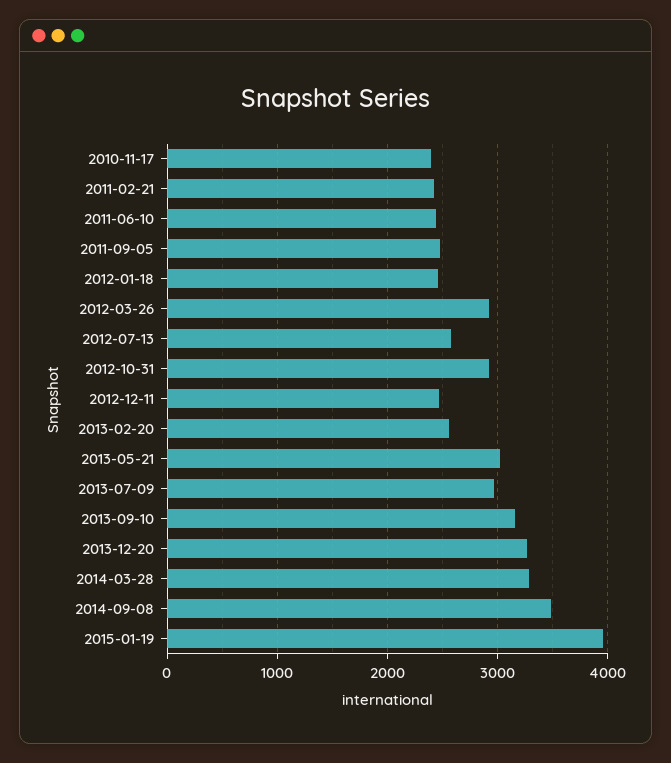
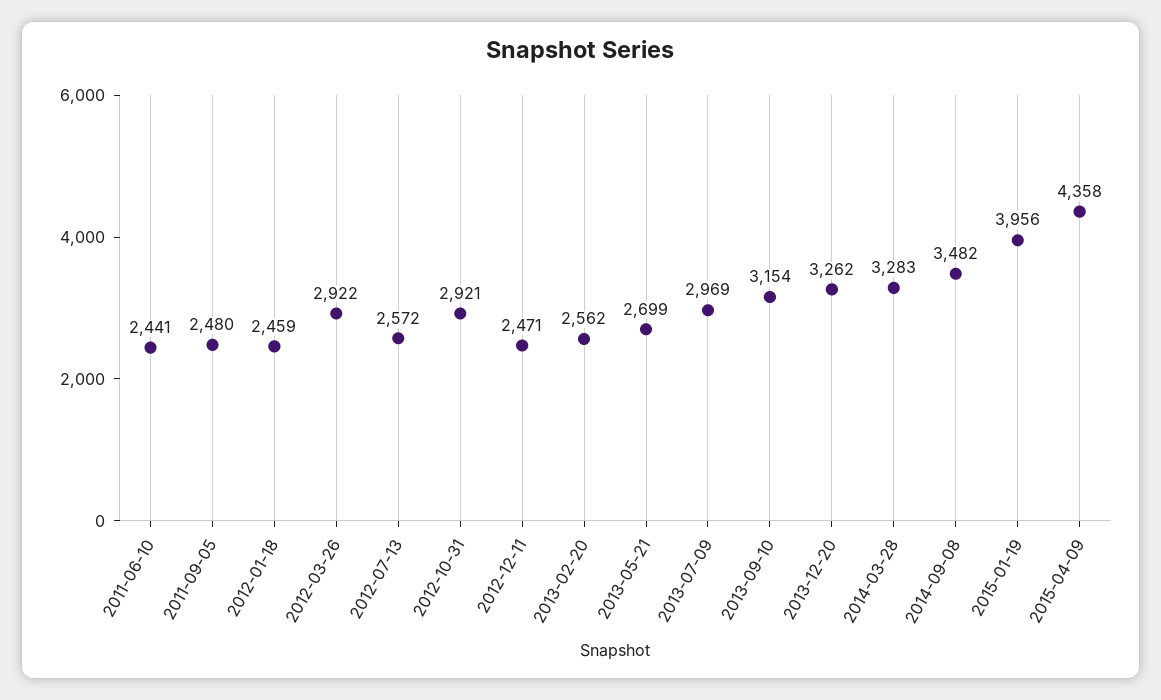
2010-11-17: 2400 -> none
2011-02-21: 2400 -> none
2013-05-21: 3000 -> 2699
2015-04-09: none -> 4358

